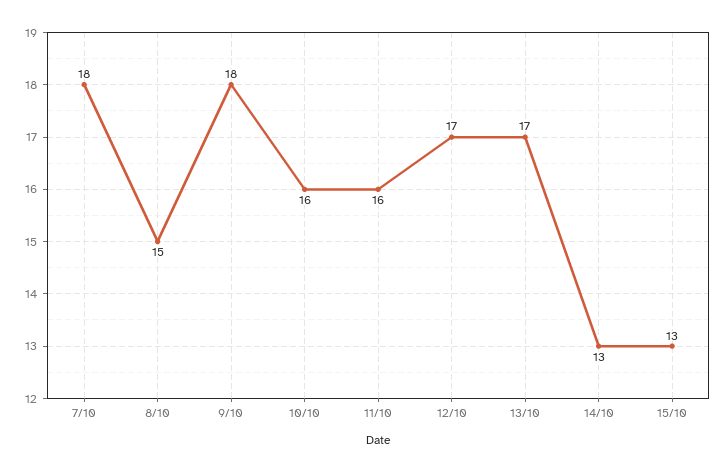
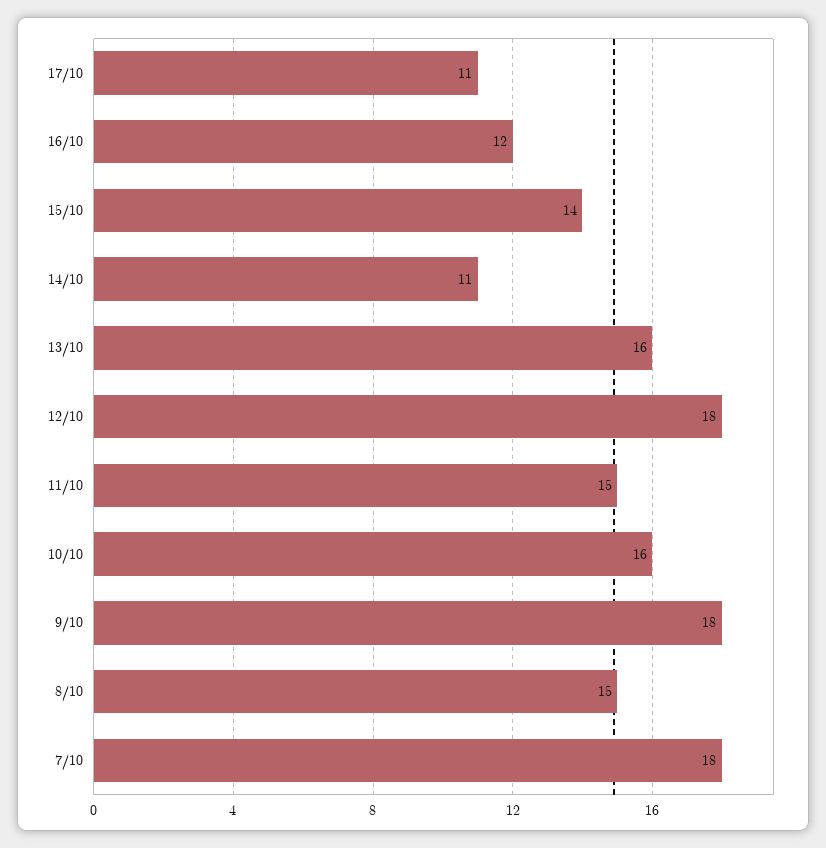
11/10: 16 -> 15
12/10: 17 -> 18
13/10: 17 -> 16
14/10: 13 -> 11
15/10: 13 -> 14
17/10: none -> 11
16/10: none -> 12

